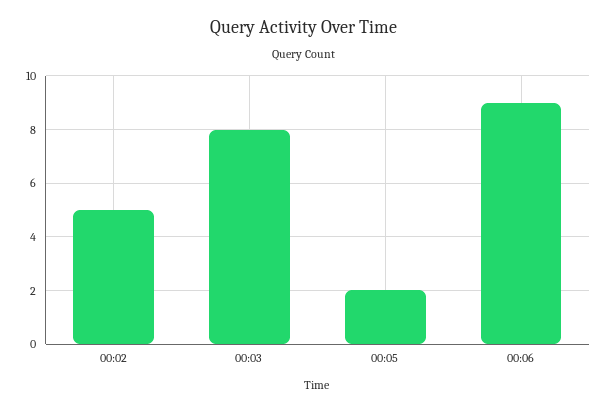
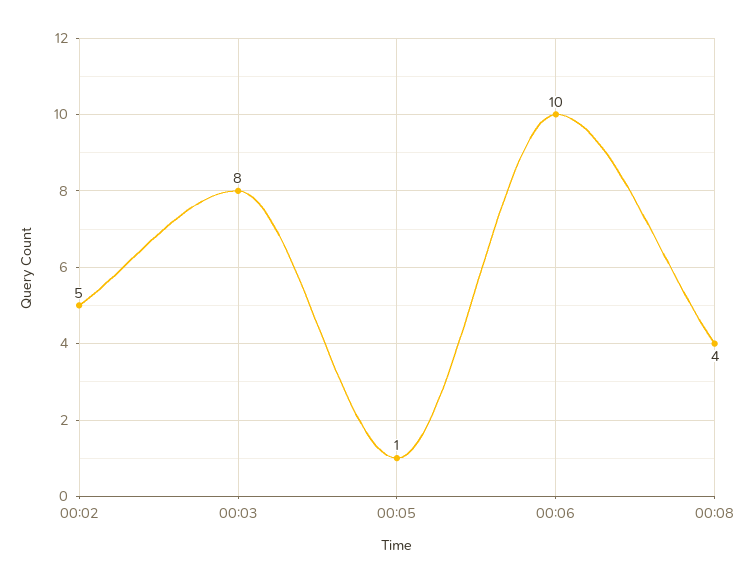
00:05: 2 -> 1
00:06: 9 -> 10
00:08: none -> 4

